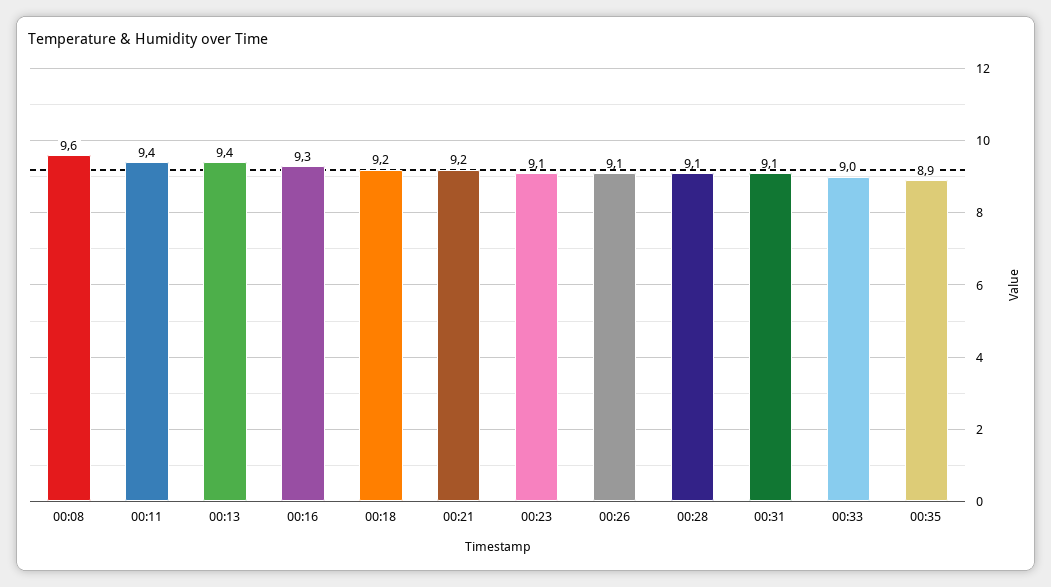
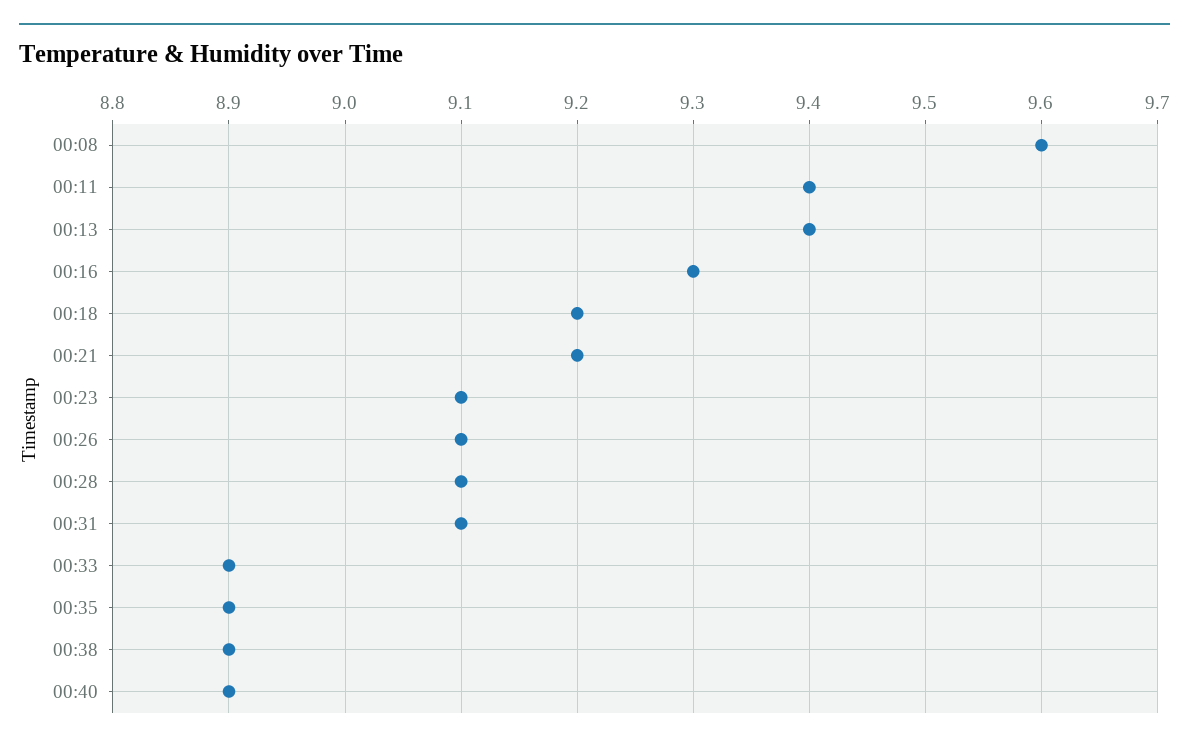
00:33: 9 -> 8.9
00:38: none -> 8.9
00:40: none -> 8.9

